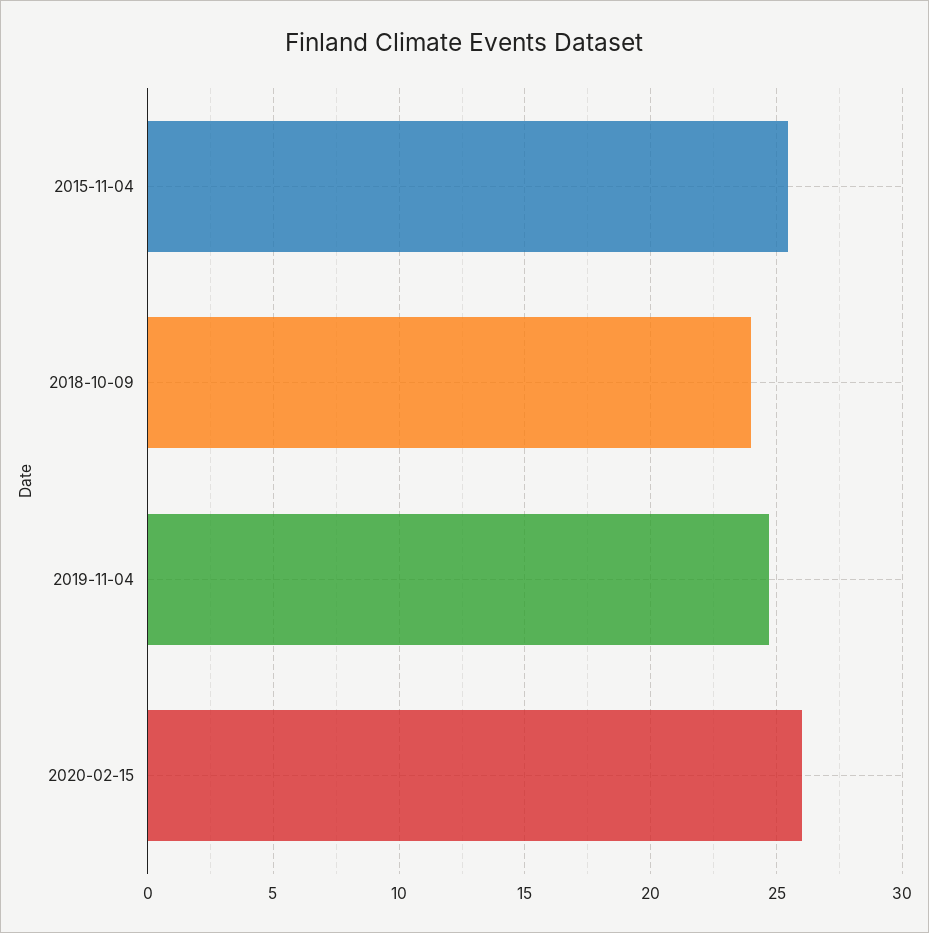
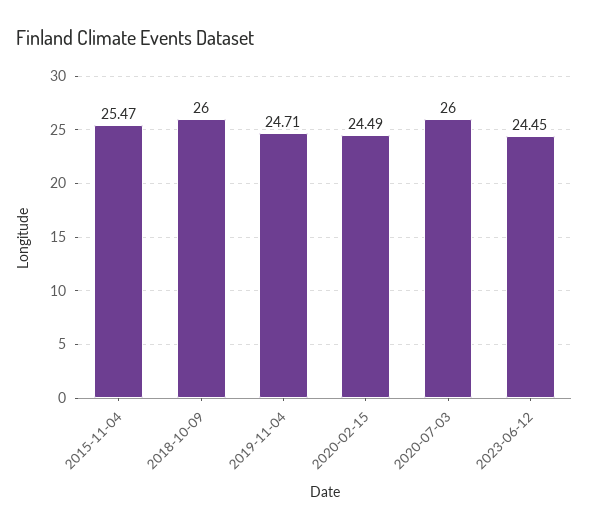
2018-10-09: 24 -> 26
2020-02-15: 26 -> 24.49
2020-07-03: none -> 26
2023-06-12: none -> 24.45

